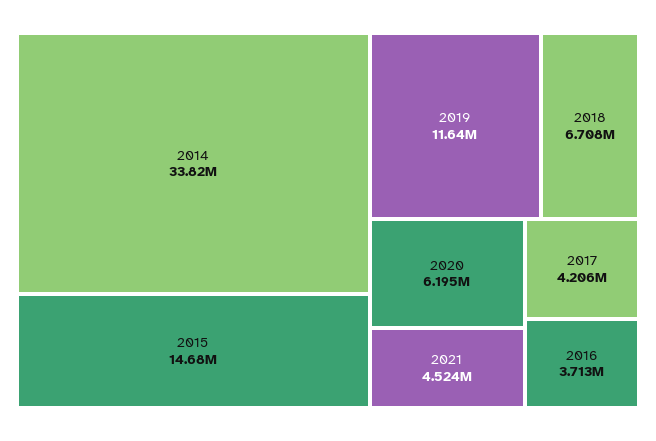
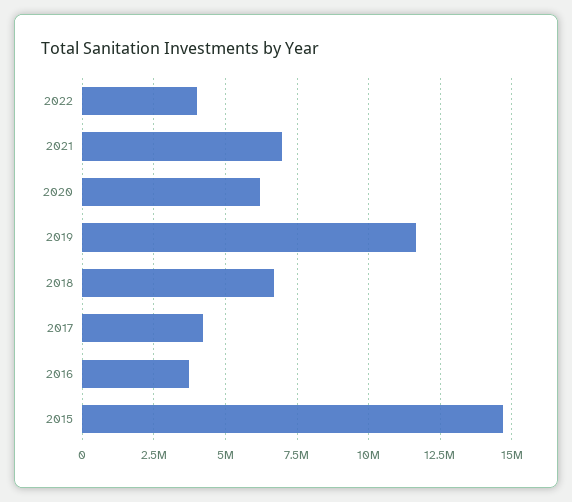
2014: 33820000 -> none
2021: 4524000 -> 7000000
2022: none -> 4000000

